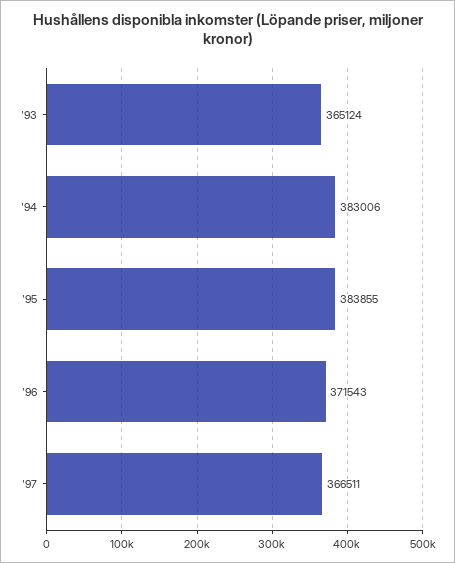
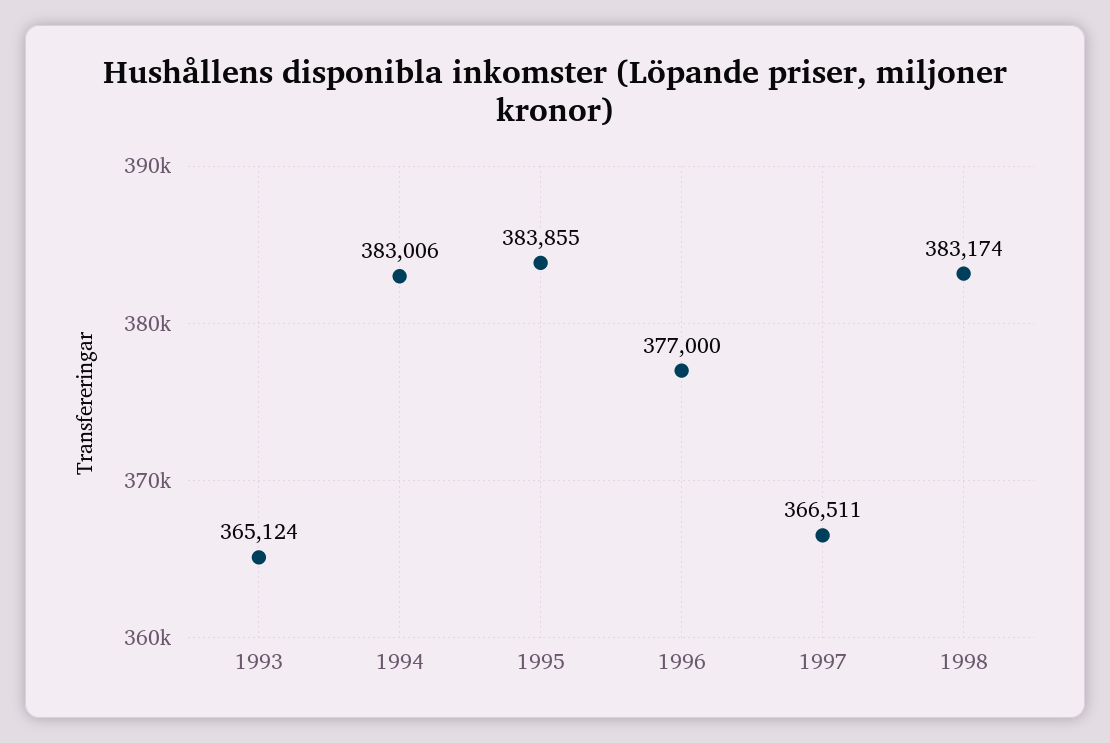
'96: 371543 -> 377000
1998: none -> 383174

